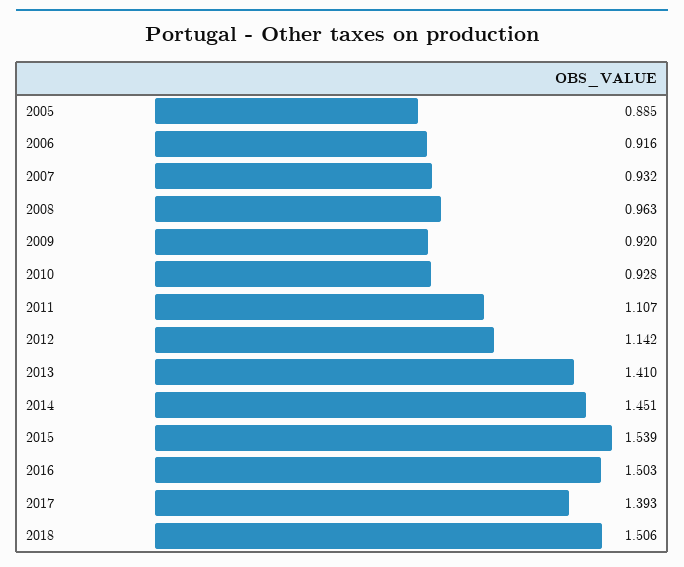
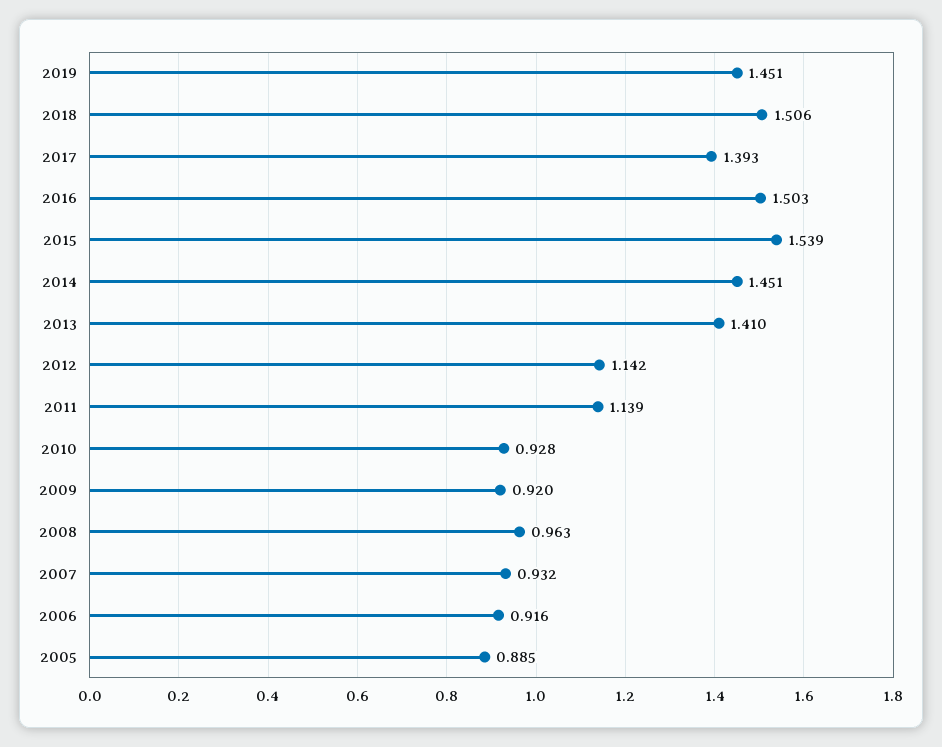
2011: 1.107 -> 1.139
2019: none -> 1.451

